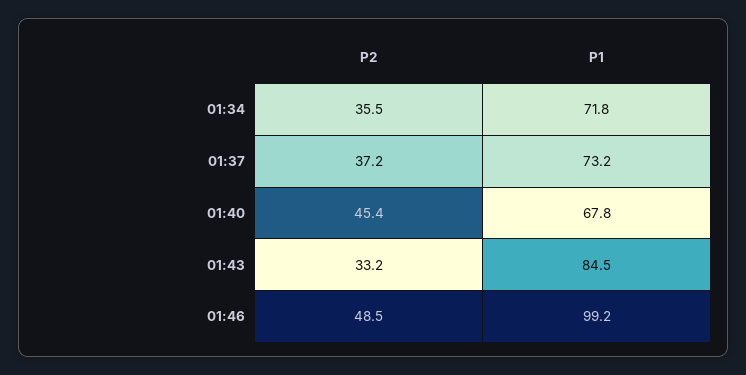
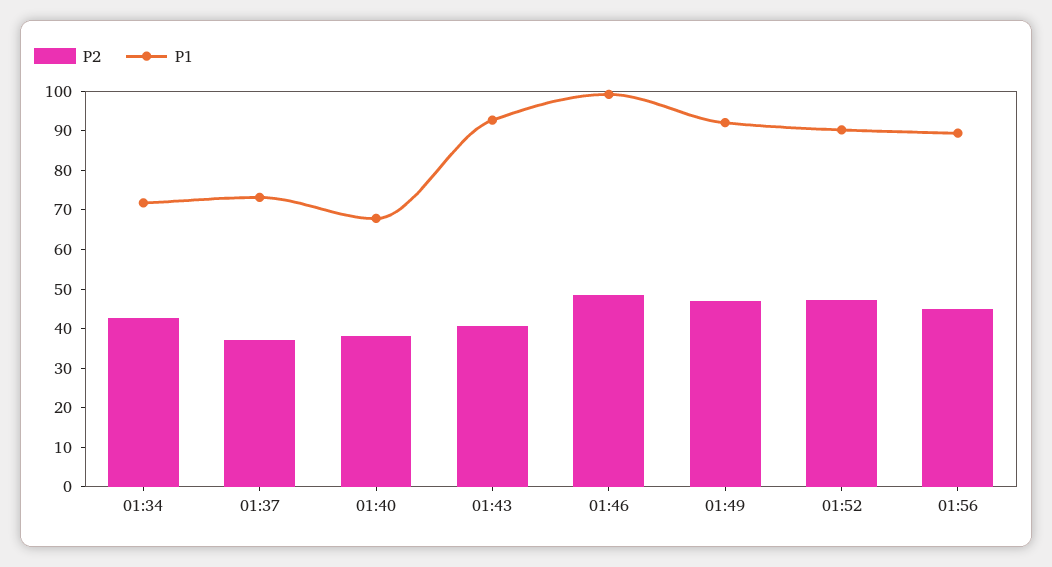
P2, 01:34: 35.5 -> 42.5
P2, 01:40: 45.4 -> 37.5
P2, 01:43: 33.2 -> 40
P1, 01:43: 84.5 -> 92.5
P2, 01:49: none -> 47.5
P1, 01:49: none -> 92.5
P2, 01:52: none -> 47.5
P1, 01:52: none -> 90
P2, 01:56: none -> 45
P1, 01:56: none -> 90

